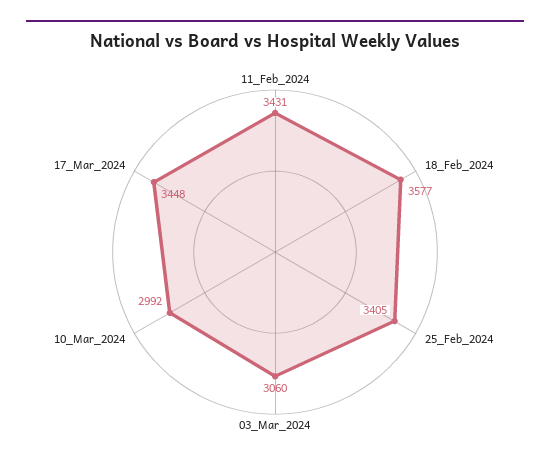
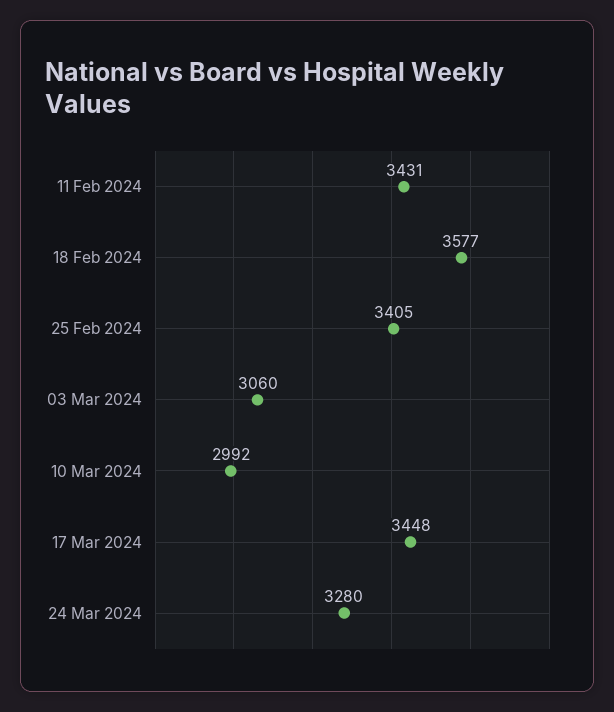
24 Mar 2024: none -> 3280

